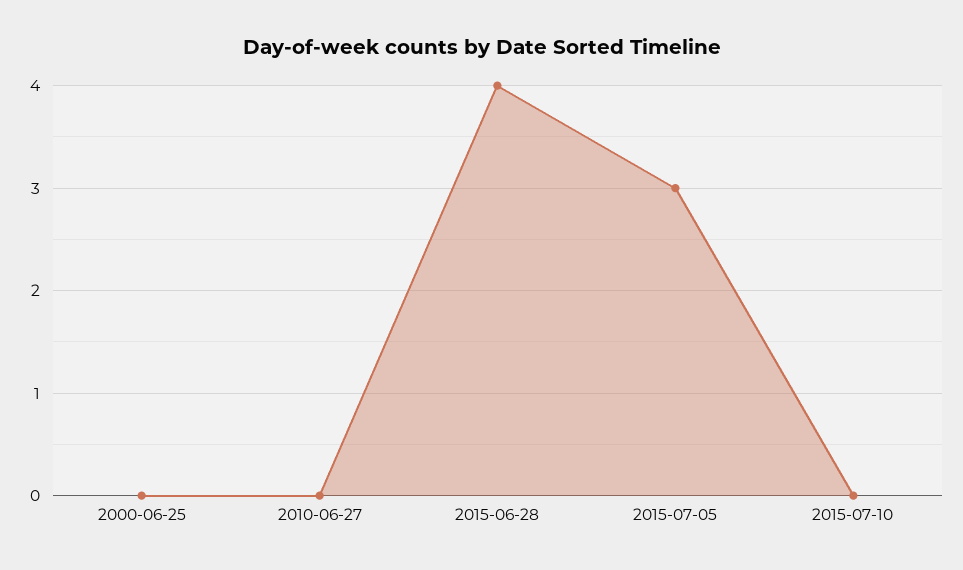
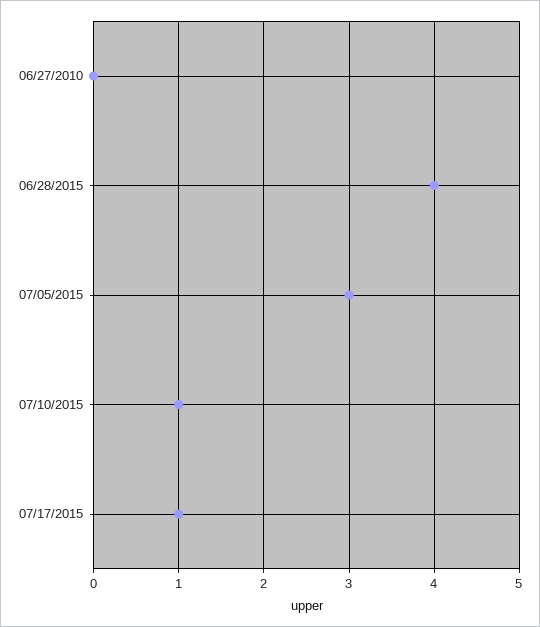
2000-06-25: 0 -> none
2015-07-10: 0 -> 1
07/17/2015: none -> 1

